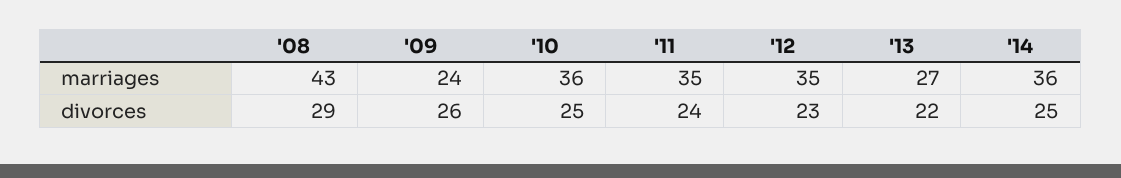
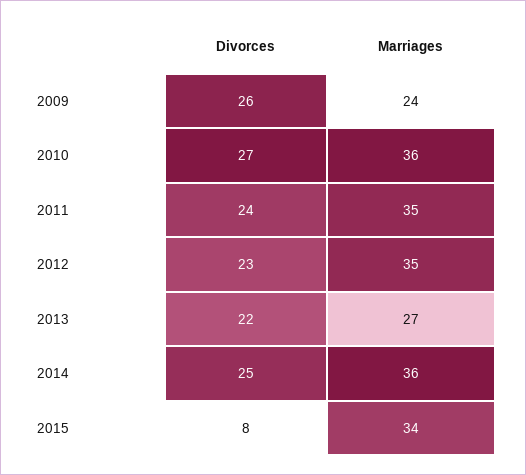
'08, marriages: 43 -> none
'08, divorces: 29 -> none
'10, divorces: 25 -> 27
2015, divorces: none -> 8
2015, marriages: none -> 34

